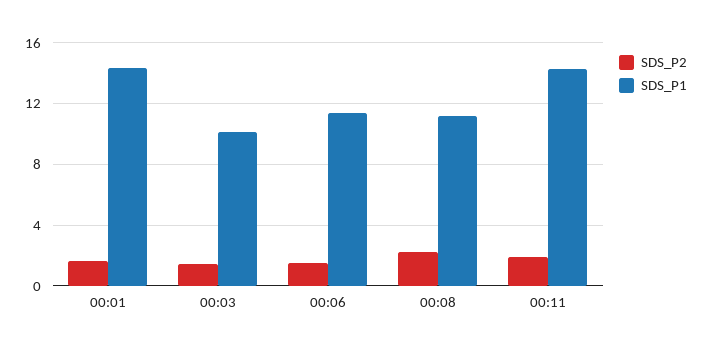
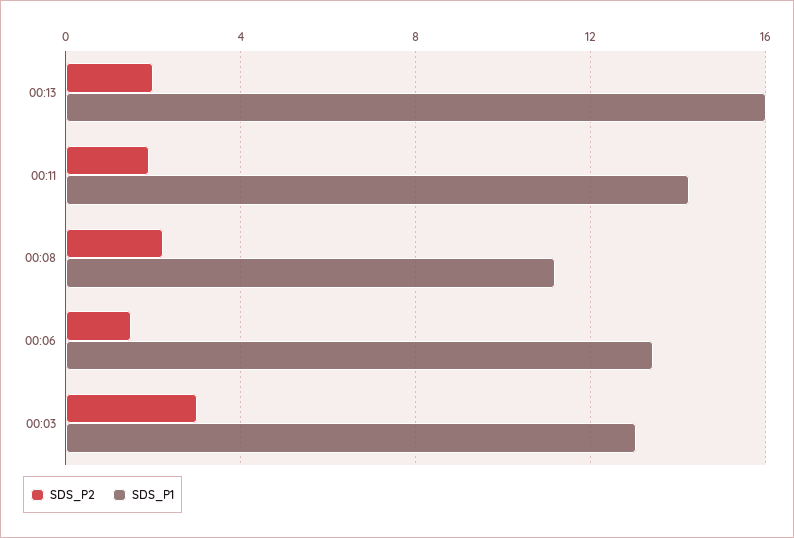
SDS_P2, 00:01: 1.5 -> none
SDS_P1, 00:01: 14.5 -> none
SDS_P2, 00:03: 1.5 -> 3
SDS_P1, 00:03: 10 -> 13
SDS_P1, 00:06: 11.5 -> 13.5
SDS_P2, 00:13: none -> 2
SDS_P1, 00:13: none -> 16

